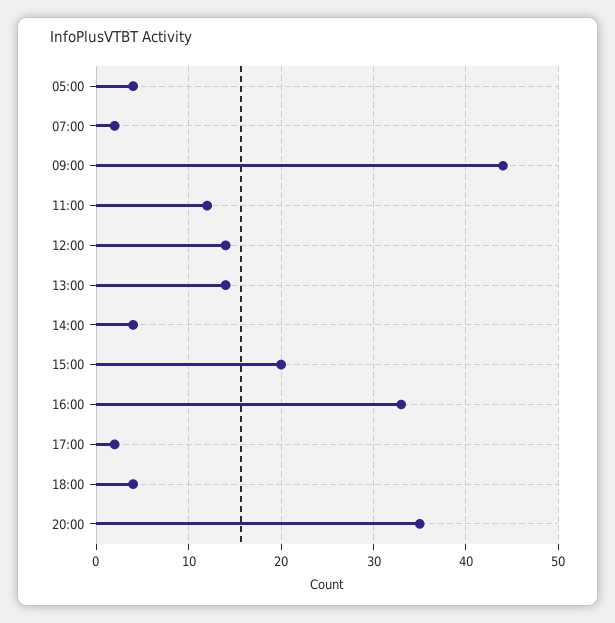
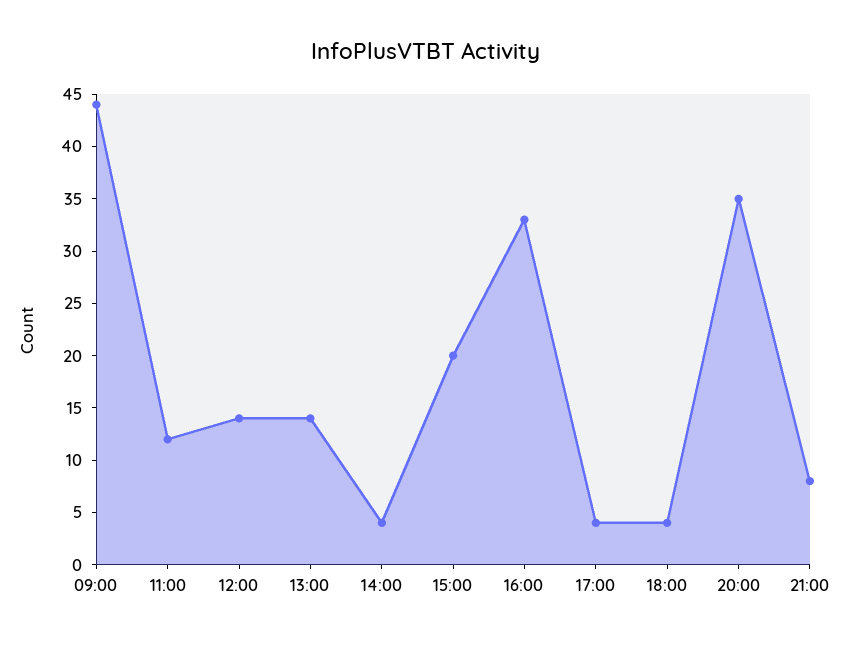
05:00: 4 -> none
07:00: 2 -> none
17:00: 2 -> 4
21:00: none -> 8

